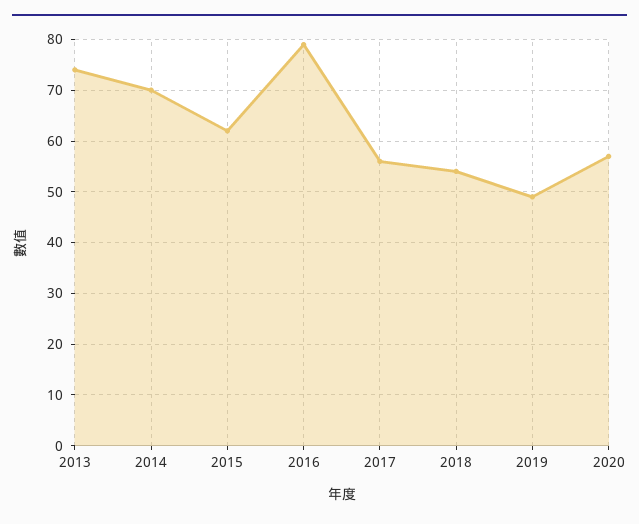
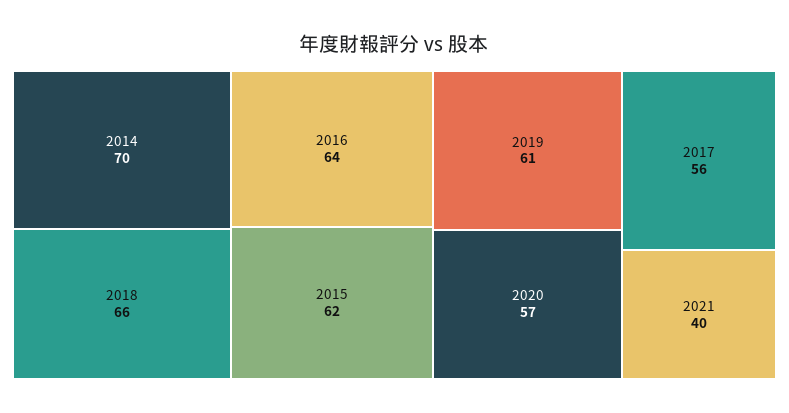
2013: 75 -> none
2016: 80 -> 64
2018: 55 -> 66
2019: 50 -> 61
2021: none -> 40

